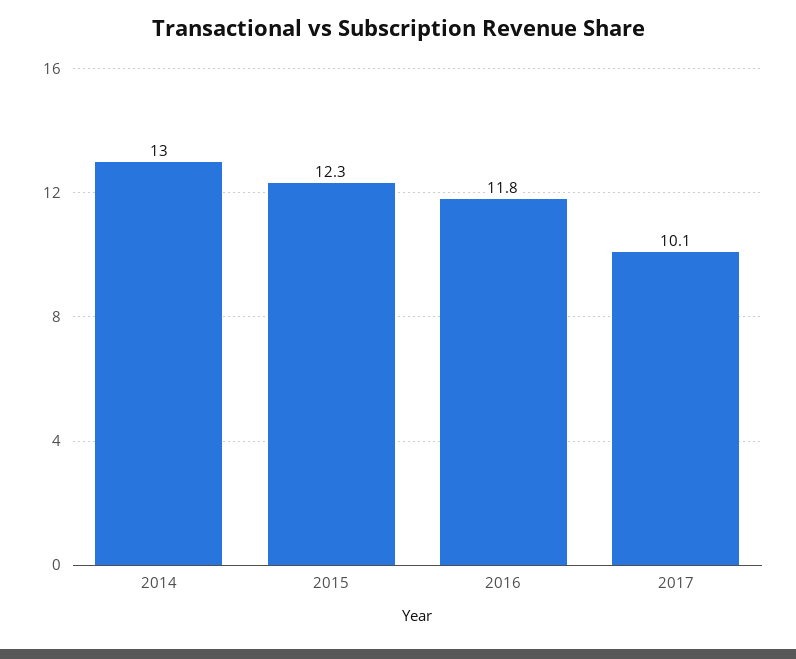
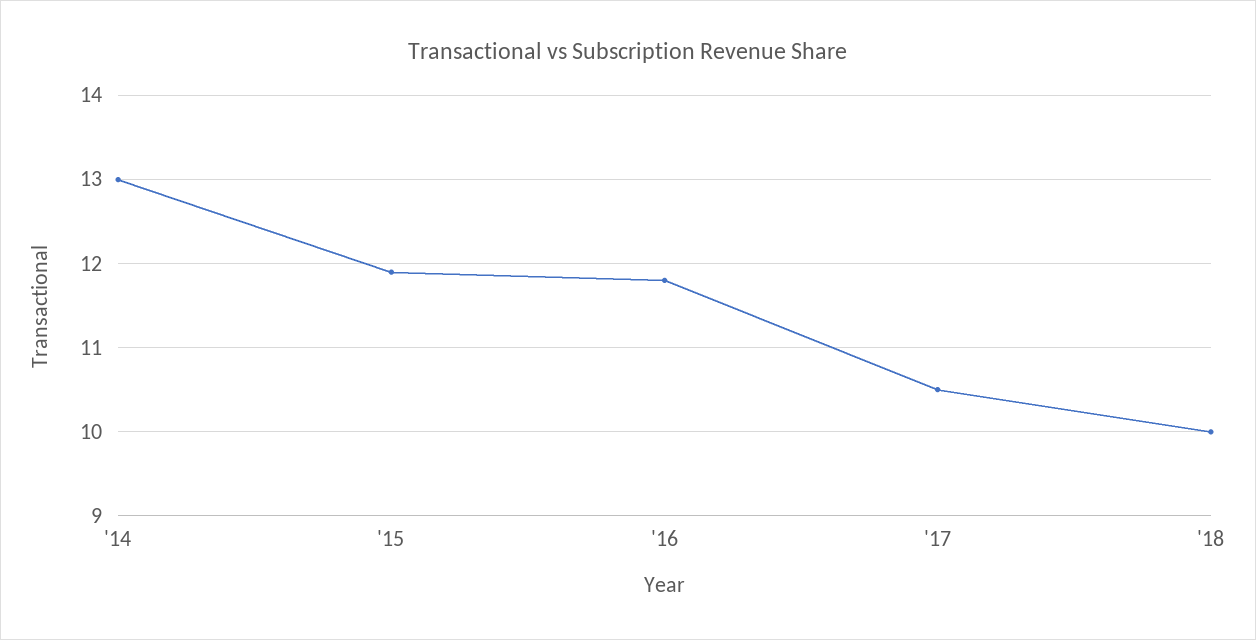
2015: 12.3 -> 11.9
2017: 10.1 -> 10.5
'18: none -> 10

